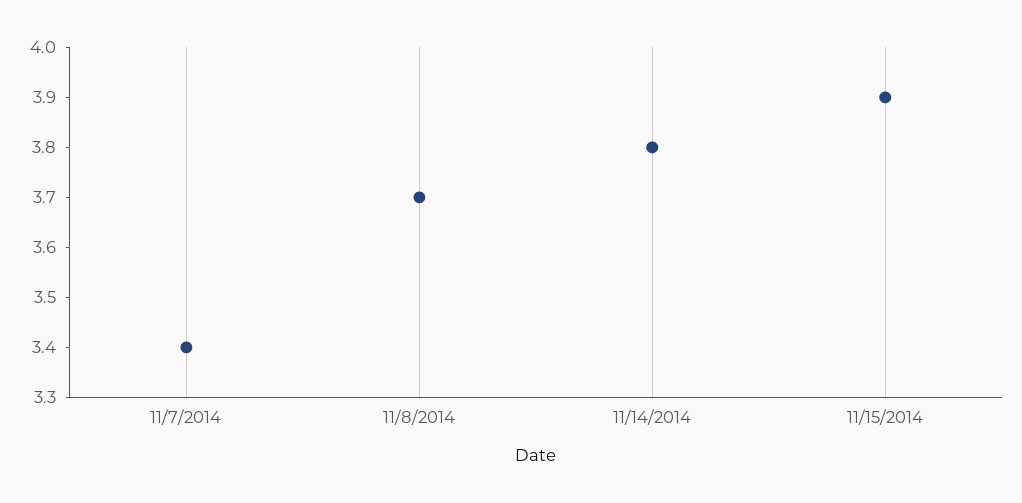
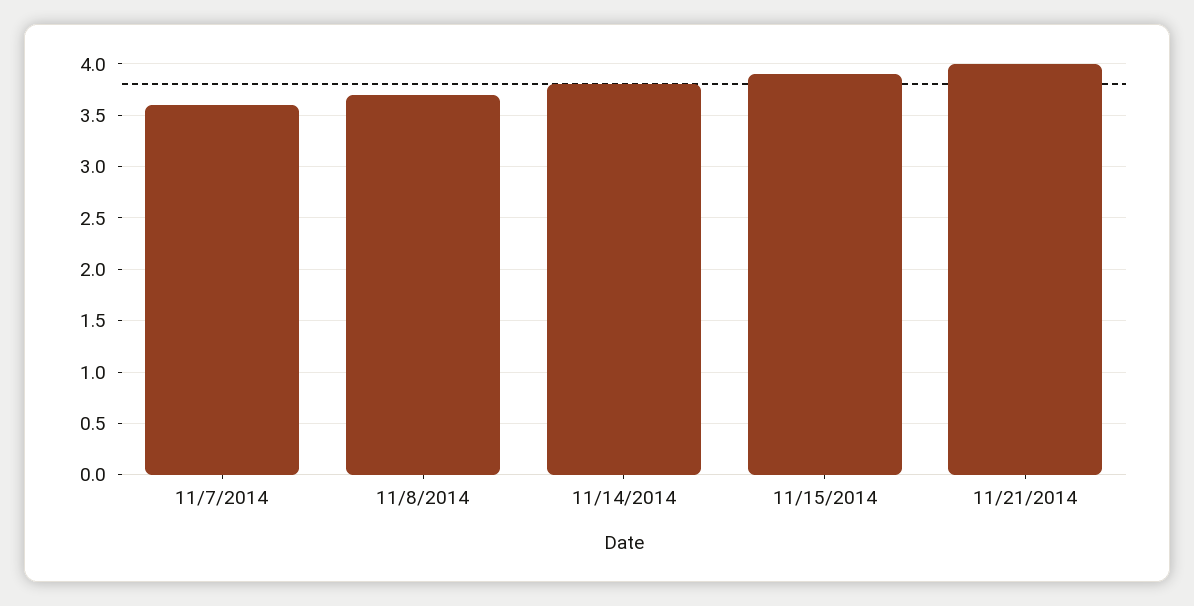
11/7/2014: 3.4 -> 3.6
11/21/2014: none -> 4

